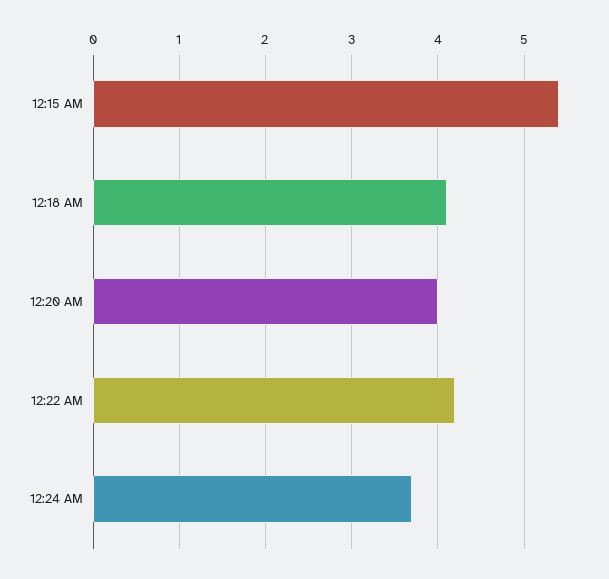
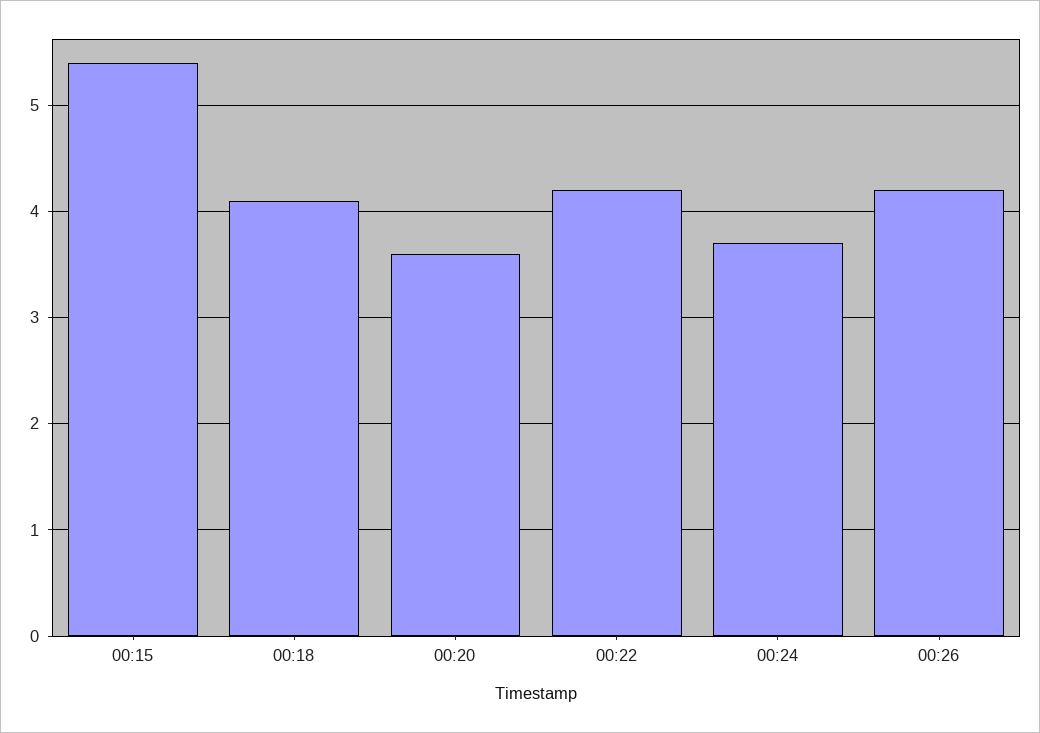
12:20 AM: 4 -> 3.6
00:26: none -> 4.2

